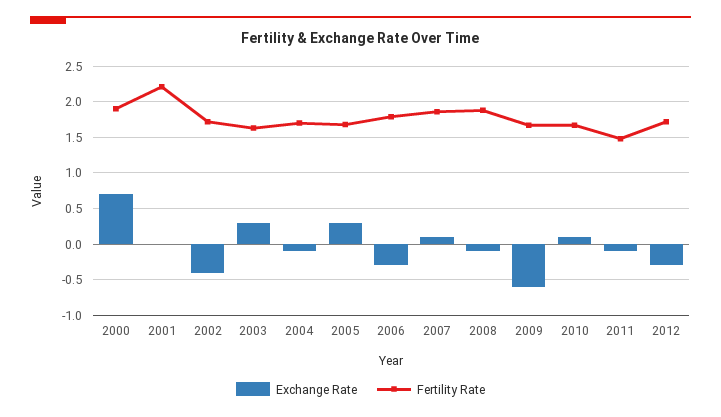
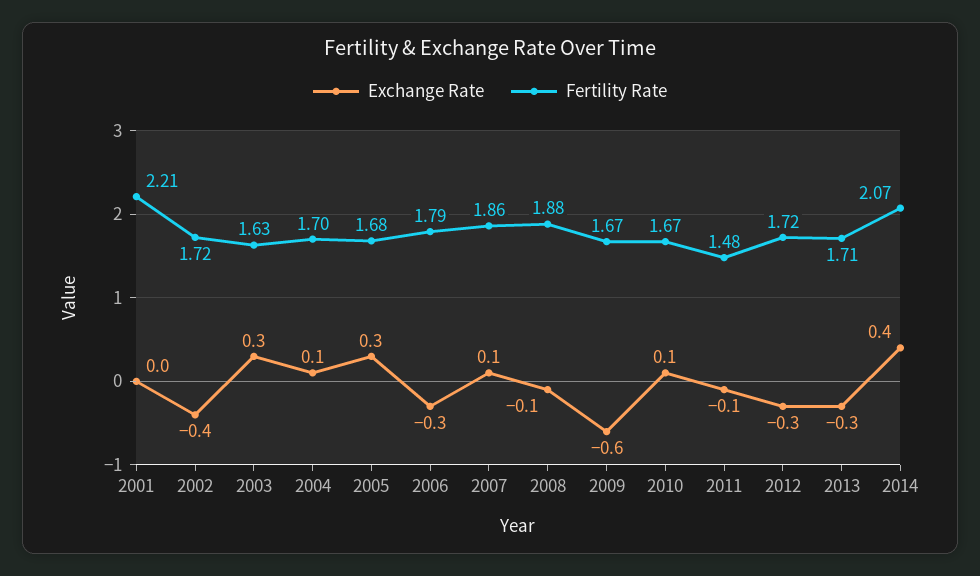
Exchange Rate, 2000: 0.7 -> none
Fertility Rate, 2000: 1.9 -> none
Exchange Rate, 2004: -0.1 -> 0.1
Exchange Rate, 2013: none -> -0.3
Fertility Rate, 2013: none -> 1.71
Exchange Rate, 2014: none -> 0.4
Fertility Rate, 2014: none -> 2.07

